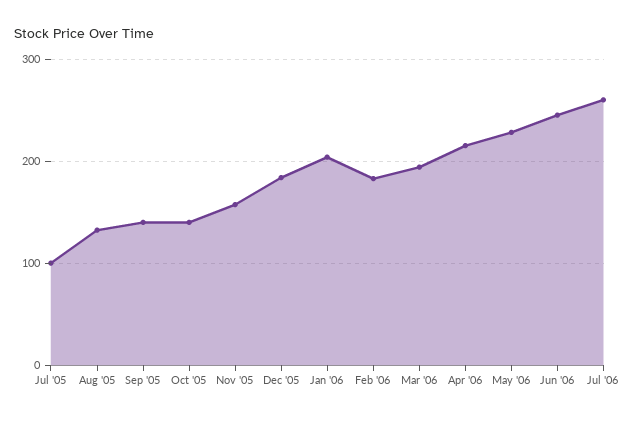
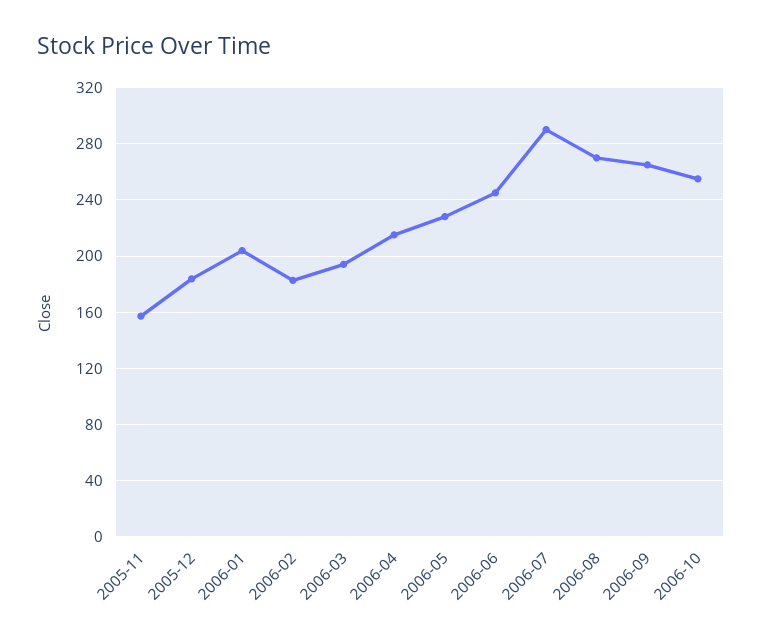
Jul '05: 100 -> none
Aug '05: 130 -> none
Sep '05: 140 -> none
Oct '05: 140 -> none
Jul '06: 260 -> 290
2006-08: none -> 270
2006-09: none -> 265
2006-10: none -> 255

